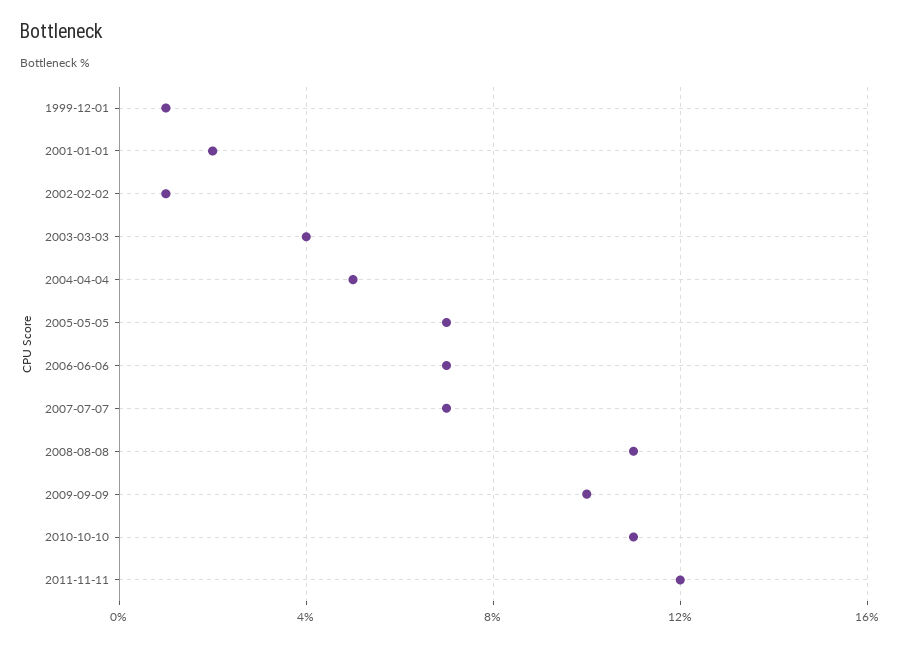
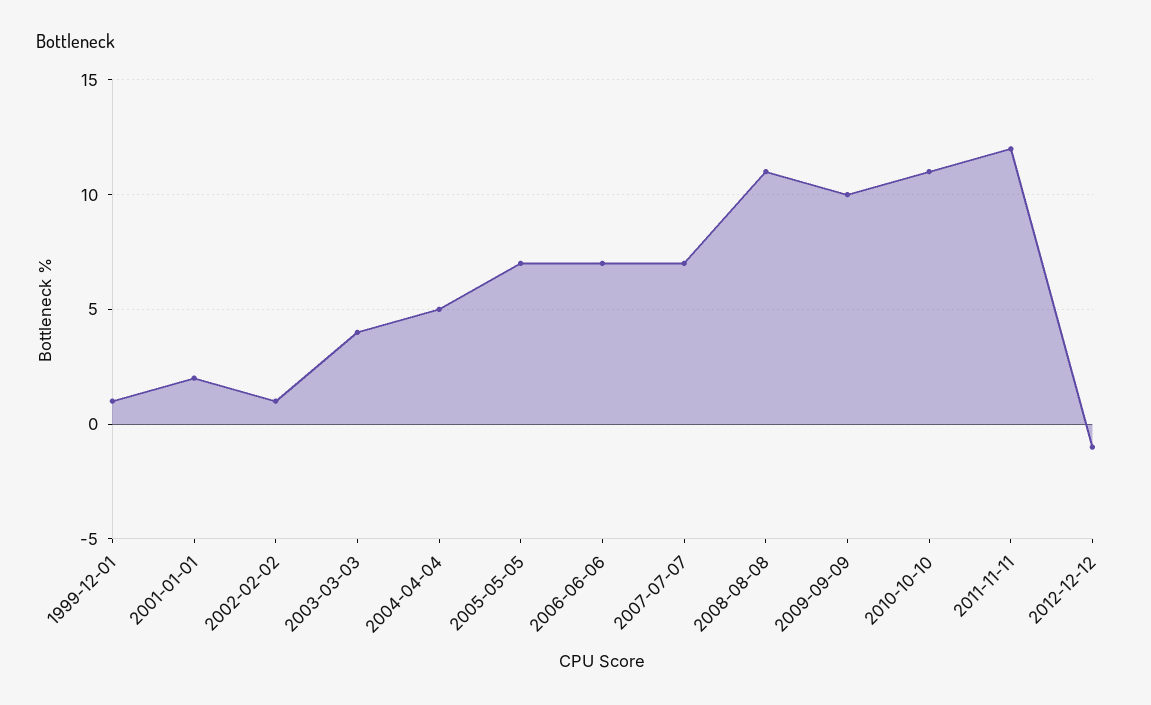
2012-12-12: none -> -1

